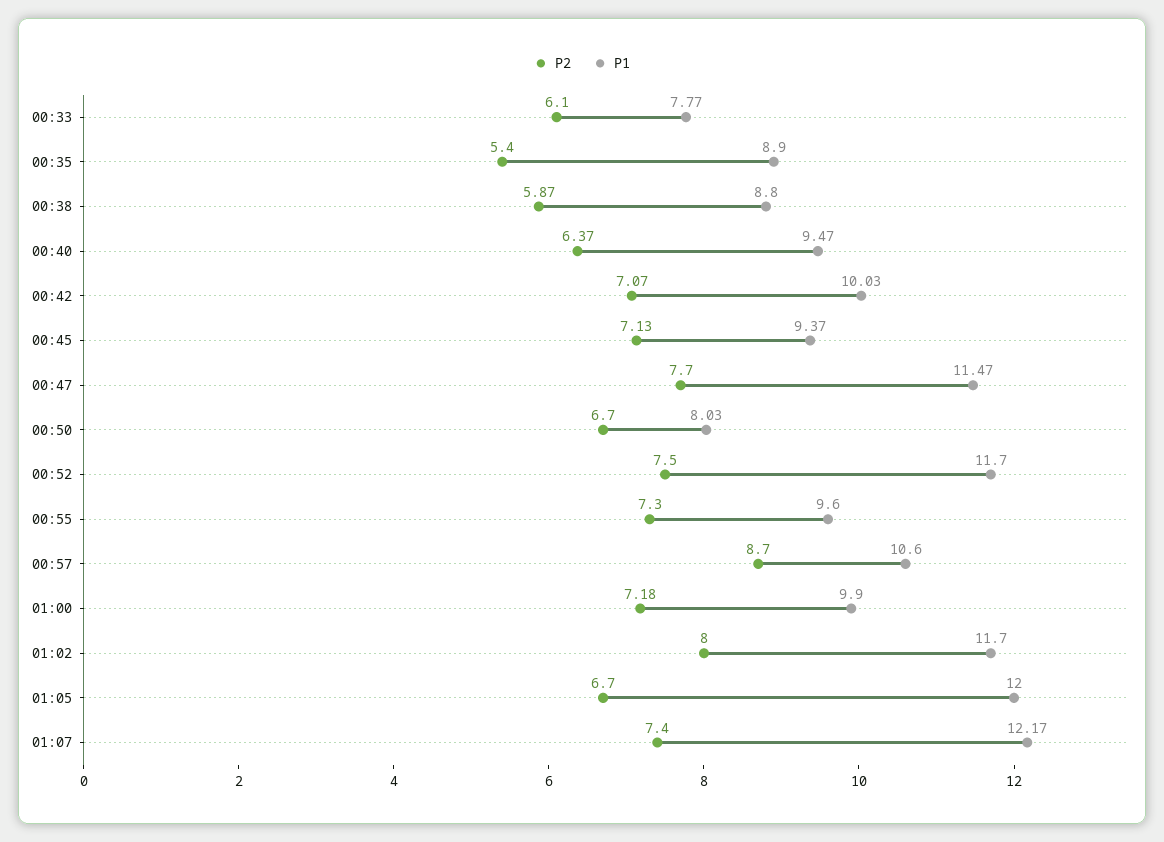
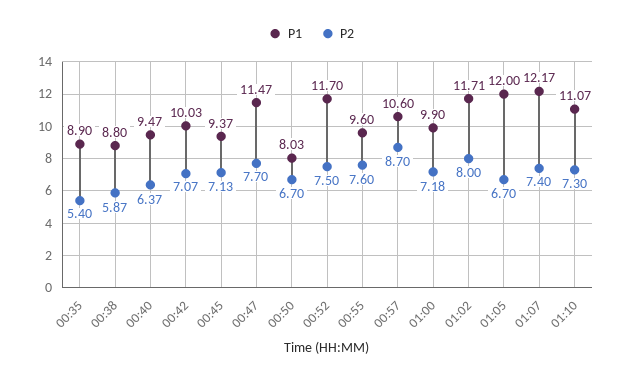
P2, 00:33: 6.1 -> none
P1, 00:33: 7.77 -> none
P2, 00:55: 7.3 -> 7.6
P1, 01:02: 11.7 -> 11.71
P1, 01:10: none -> 11.07
P2, 01:10: none -> 7.3

